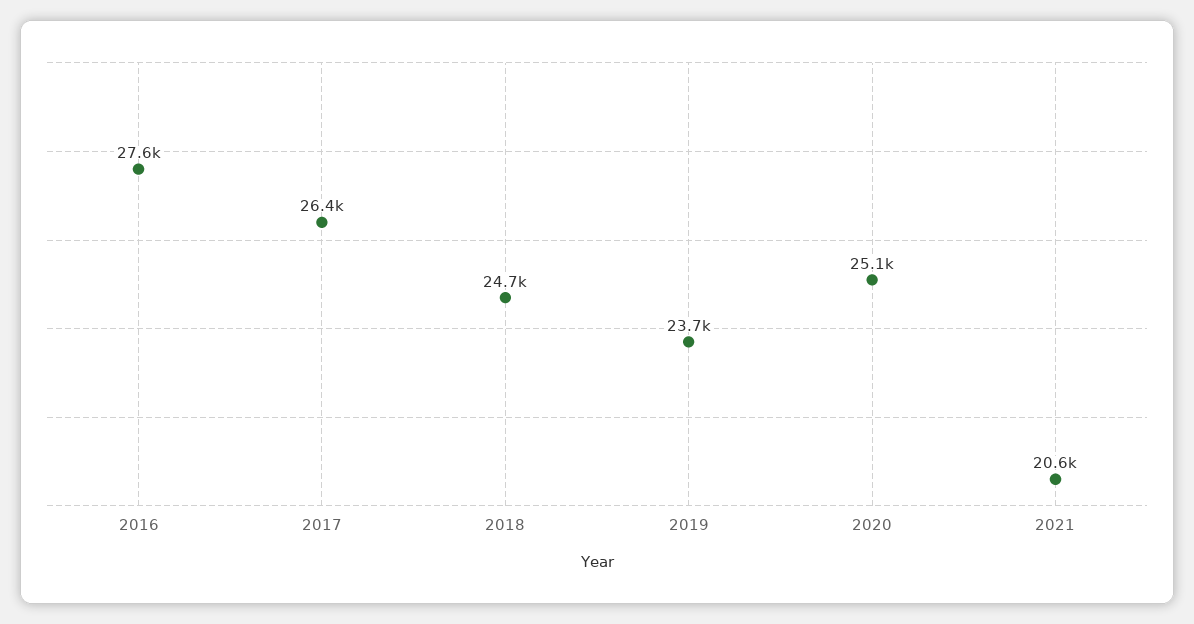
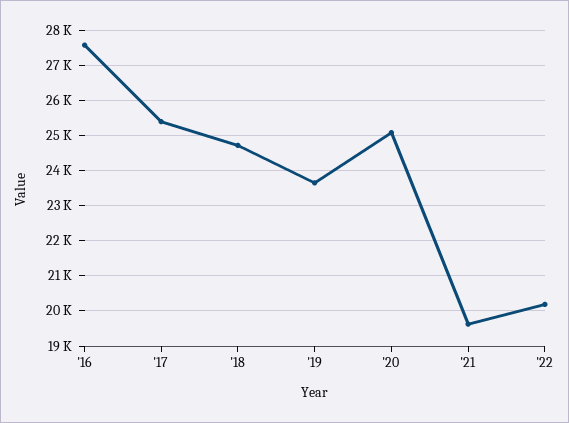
2017: 26400 -> 25400
2021: 20600 -> 19600
'22: none -> 20200

